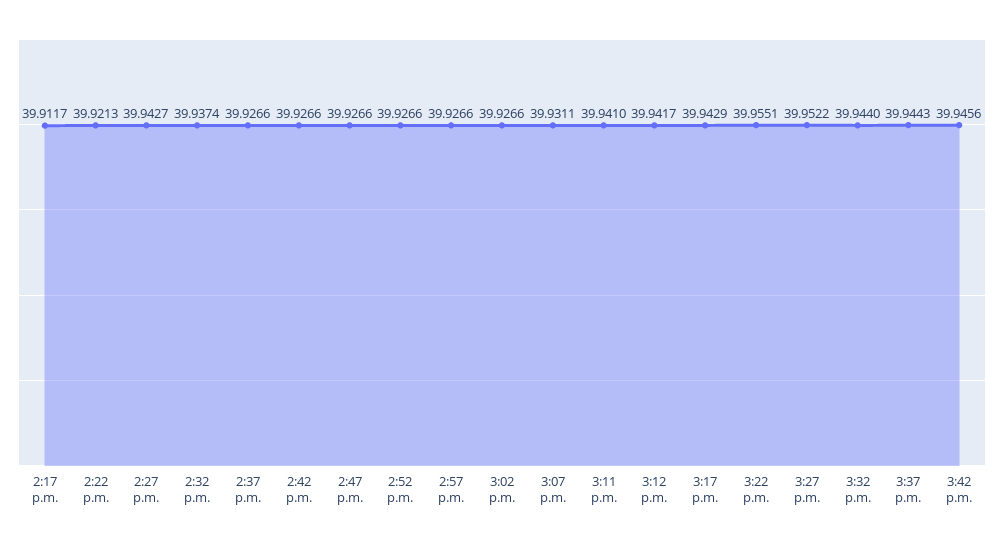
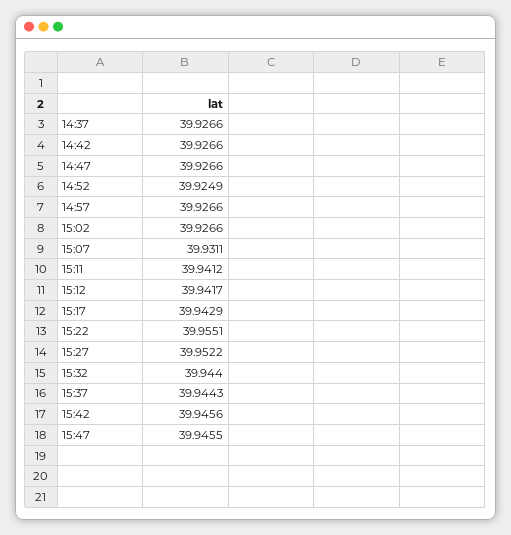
2:17 p.m.: 39.9117 -> none
2:22 p.m.: 39.9213 -> none
2:27 p.m.: 39.9427 -> none
2:32 p.m.: 39.9374 -> none
2:52 p.m.: 39.9266 -> 39.9249
3:11 p.m.: 39.941 -> 39.9412
15:47: none -> 39.9455

